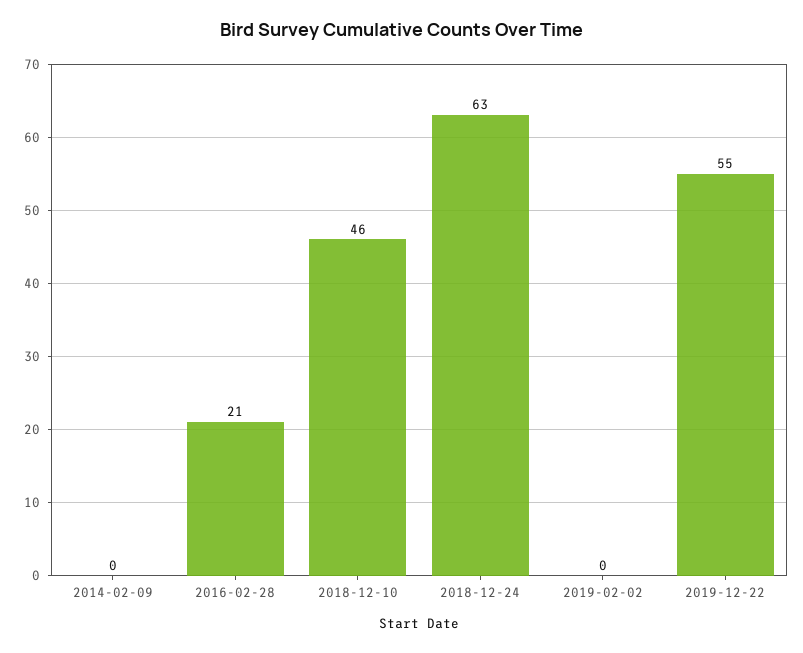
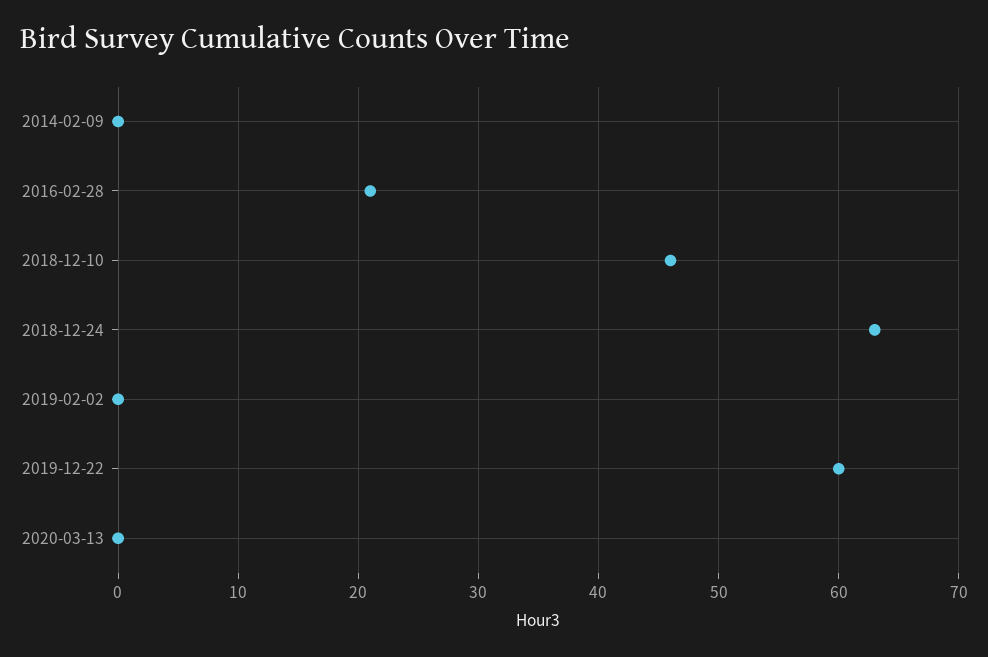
2019-12-22: 55 -> 60
2020-03-13: none -> 0

